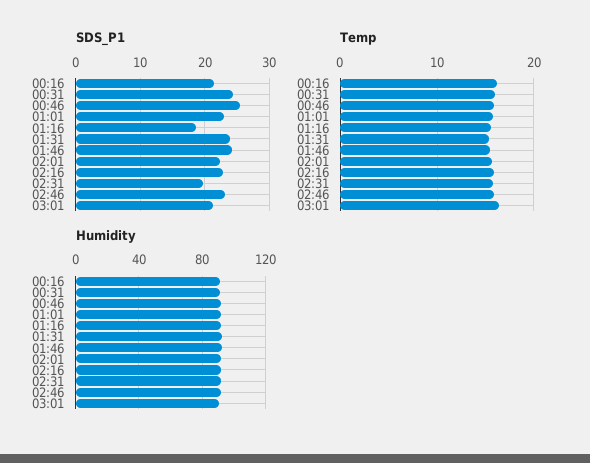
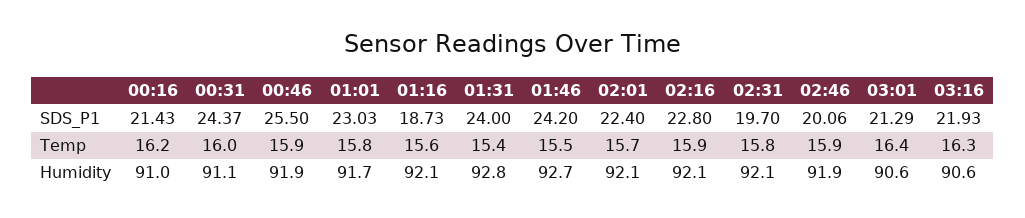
SDS_P1, 02:46: 23 -> 20.06
SDS_P1, 03:16: none -> 21.93
Temp, 03:16: none -> 16.3
Humidity, 03:16: none -> 90.6

